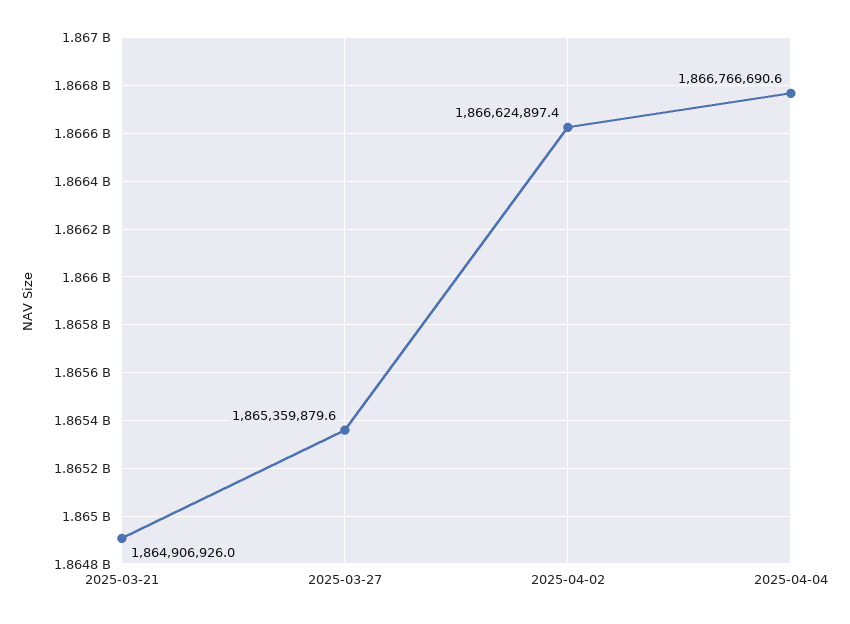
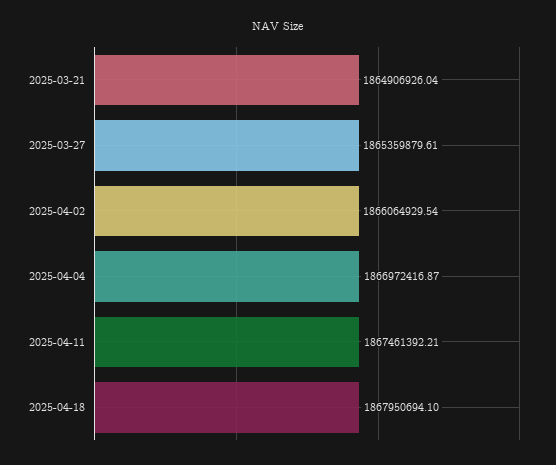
2025-04-02: 1866624897.4 -> 1866064929.54
2025-04-04: 1866766690.6 -> 1866972416.87
2025-04-11: none -> 1867461392.21
2025-04-18: none -> 1867950694.1

